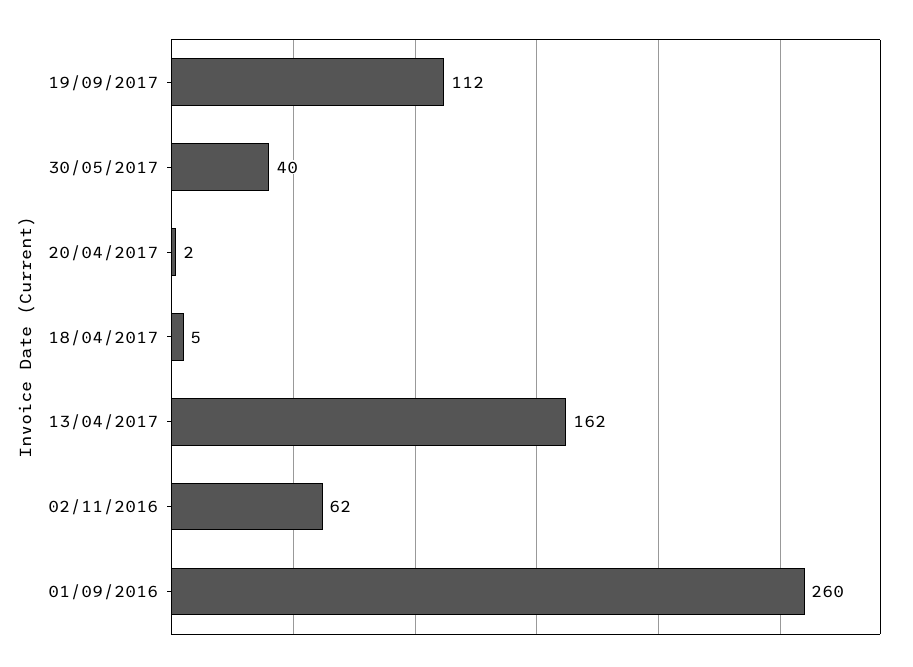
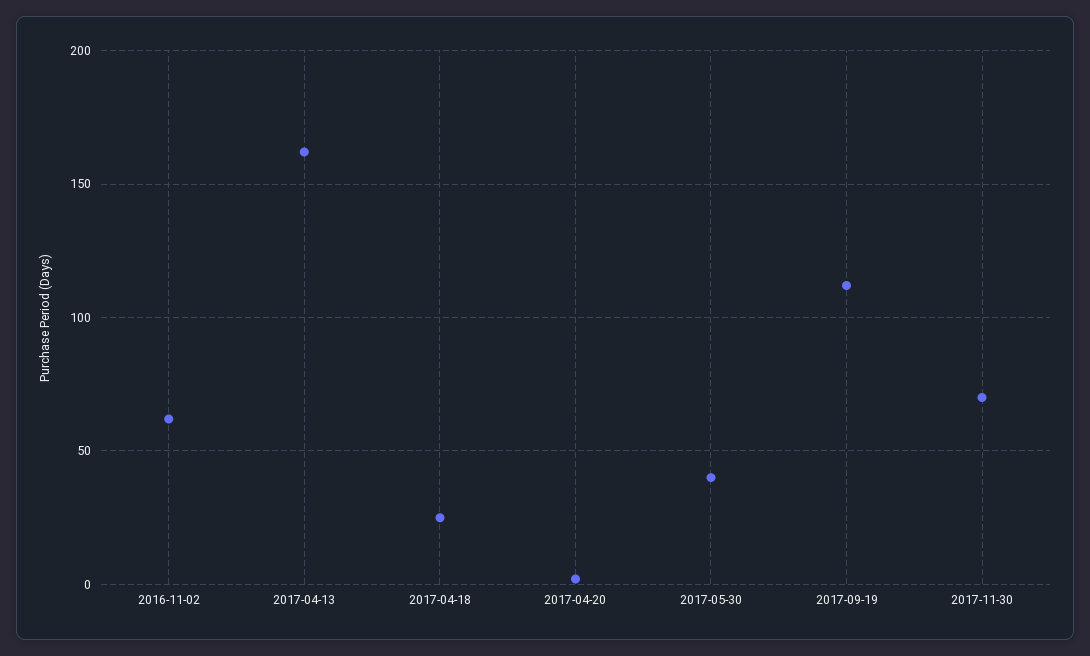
18/04/2017: 5 -> 25
01/09/2016: 260 -> none
2017-11-30: none -> 70

